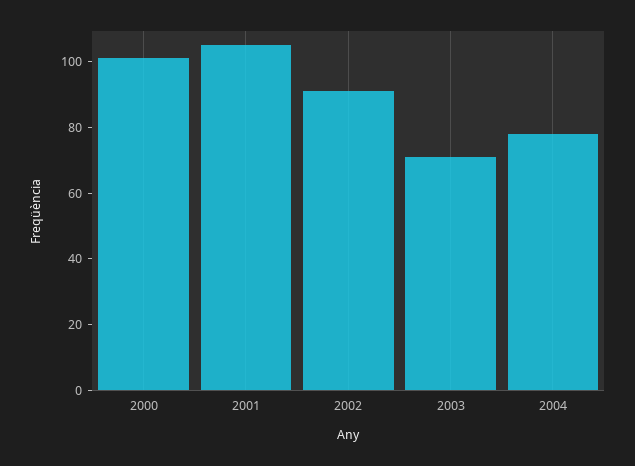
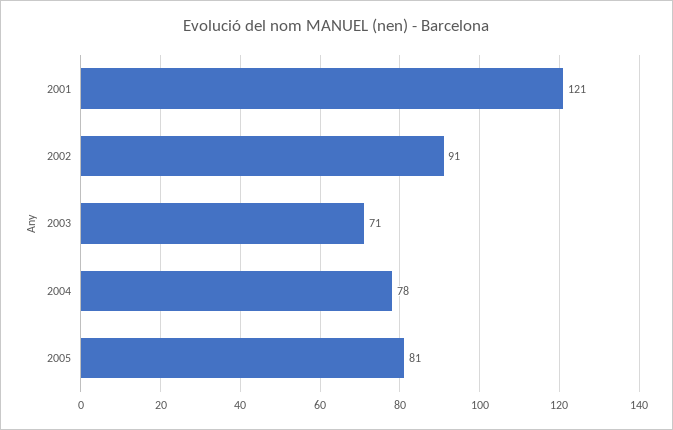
2000: 100 -> none
2001: 105 -> 121
2005: none -> 81

